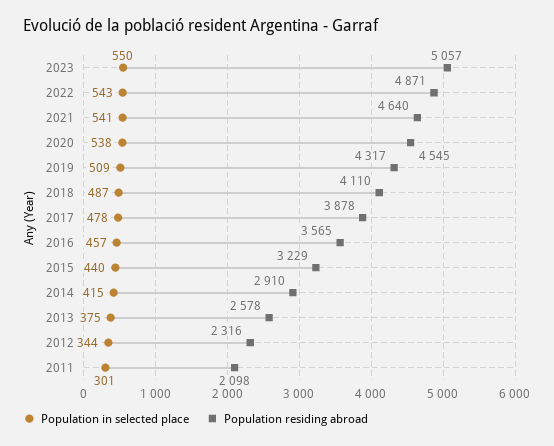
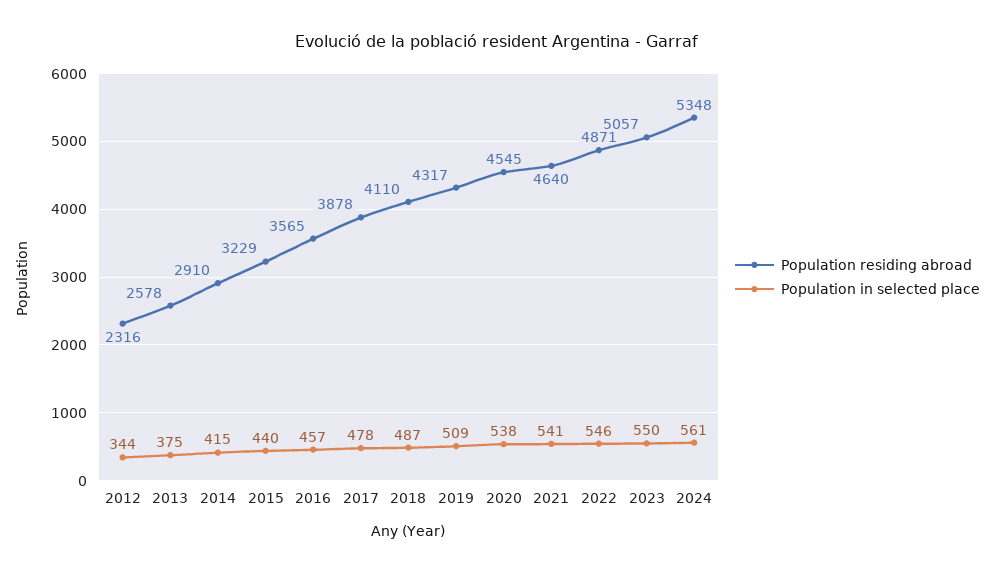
Population in selected place, 2022: 543 -> 546
Population in selected place, 2011: 301 -> none
Population residing abroad, 2011: 2098 -> none
Population residing abroad, 2024: none -> 5348
Population in selected place, 2024: none -> 561

